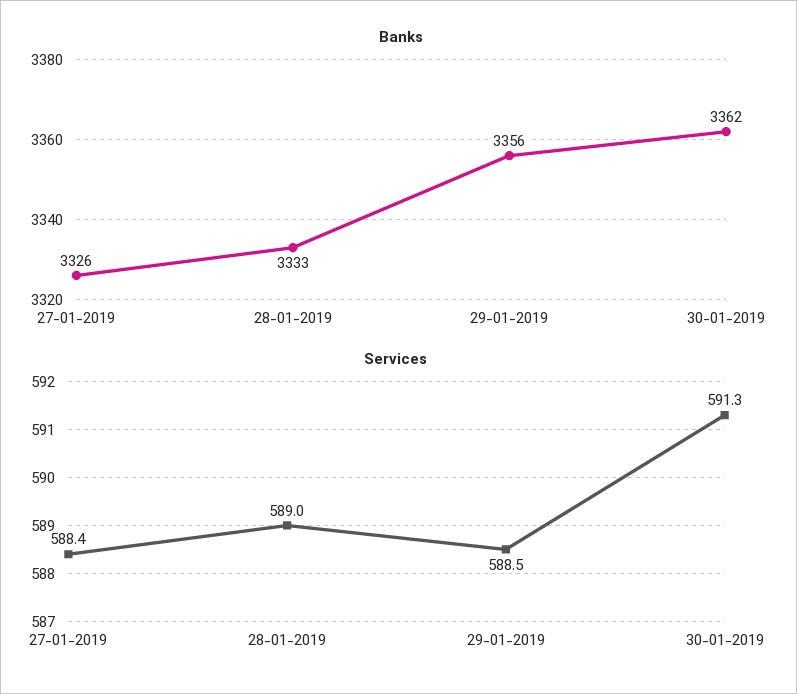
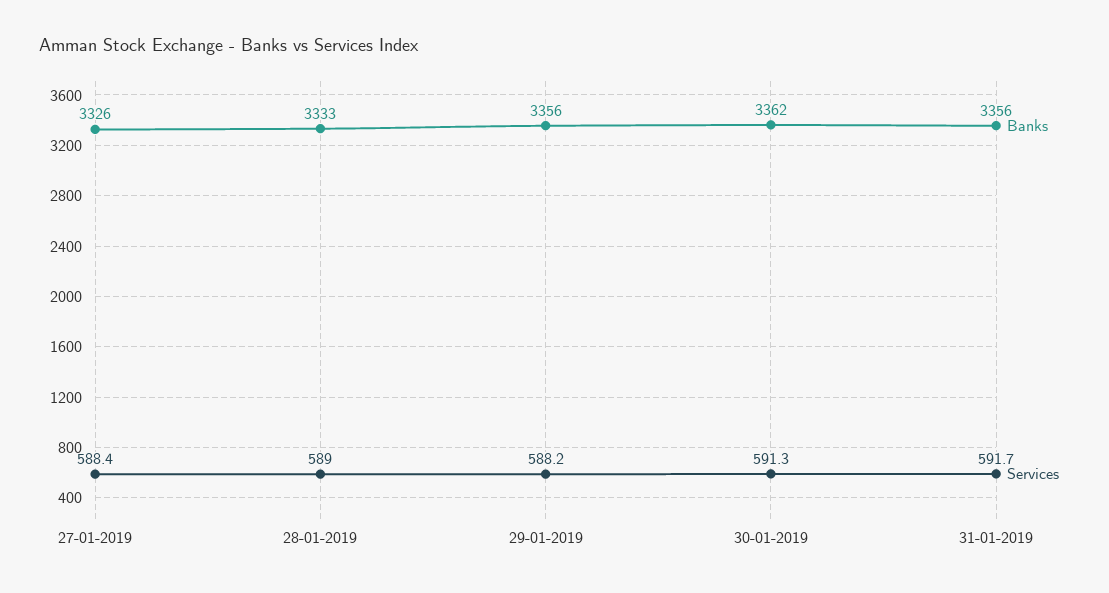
Services, 29-01-2019: 588.5 -> 588.2
Banks, 31-01-2019: none -> 3356
Services, 31-01-2019: none -> 591.7

